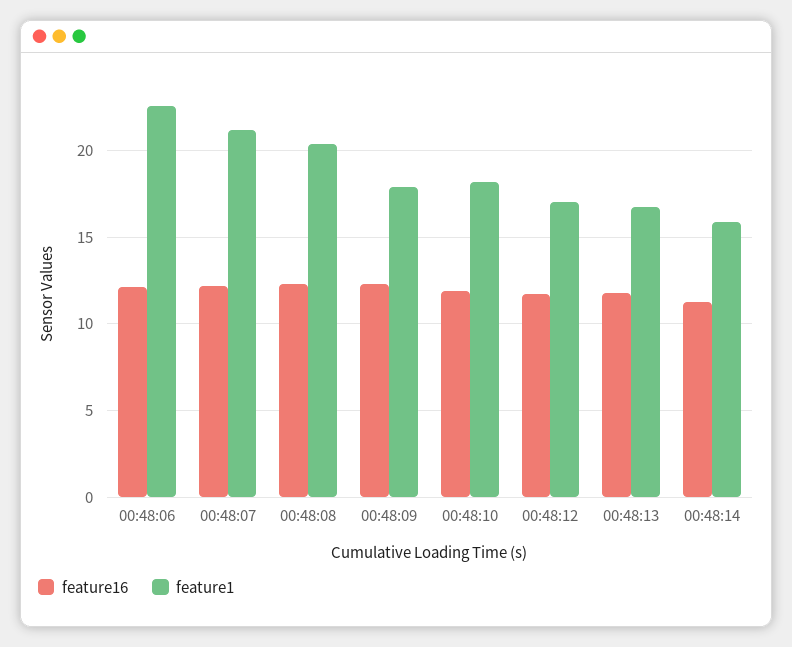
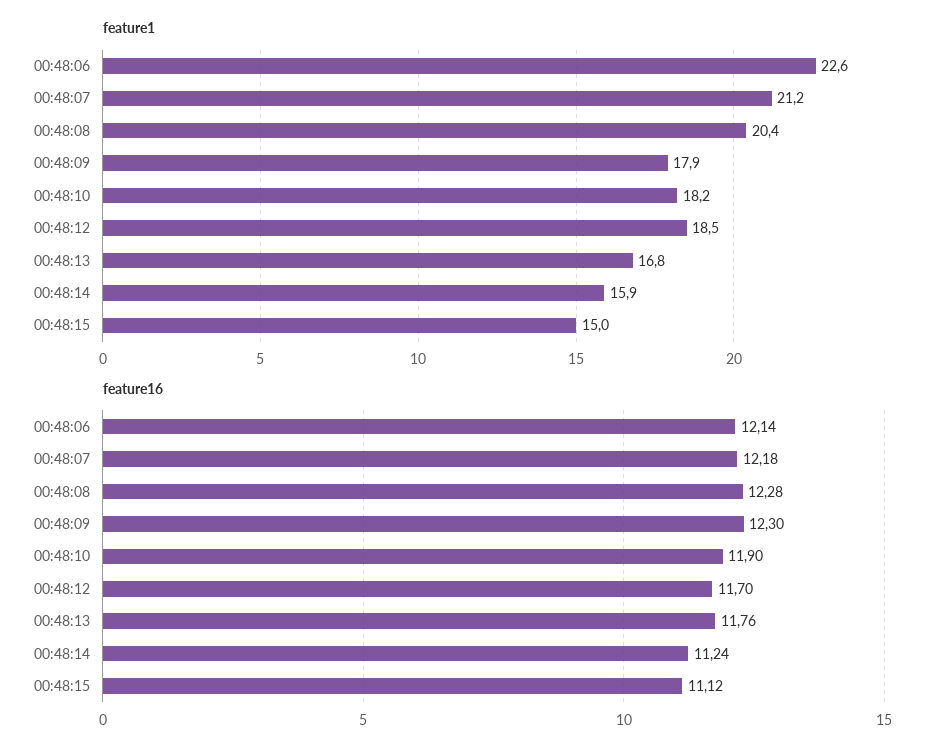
feature1, 00:48:12: 17 -> 18.5
feature1, 00:48:15: none -> 15
feature16, 00:48:15: none -> 11.12

